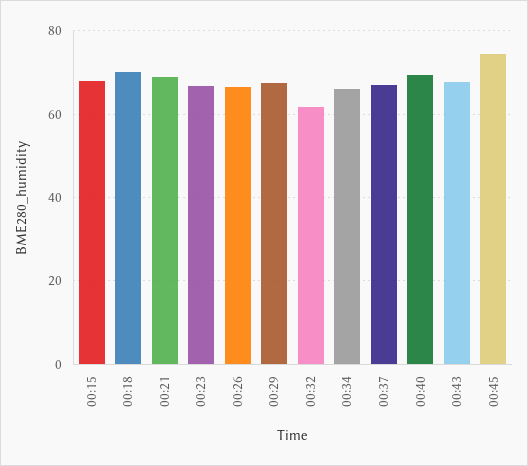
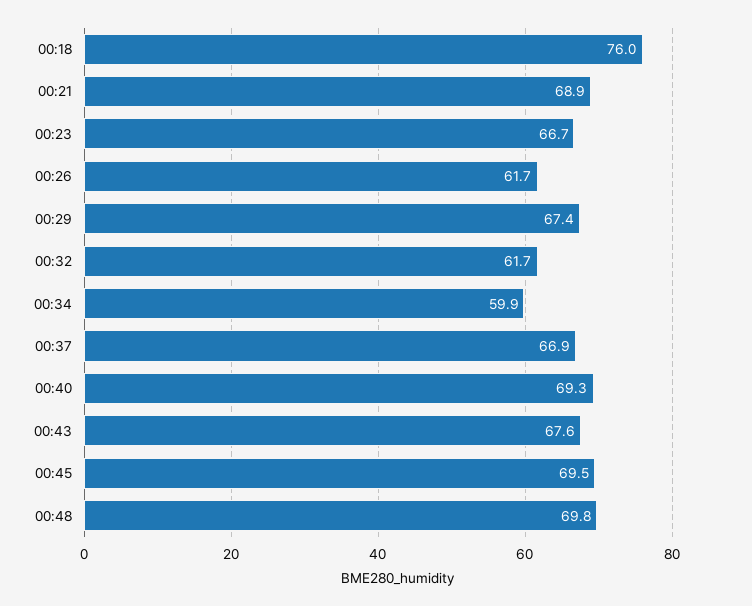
00:15: 68 -> none
00:18: 70 -> 76
00:26: 66 -> 61.7
00:34: 66 -> 59.9
00:45: 74 -> 69.5
00:48: none -> 69.8

